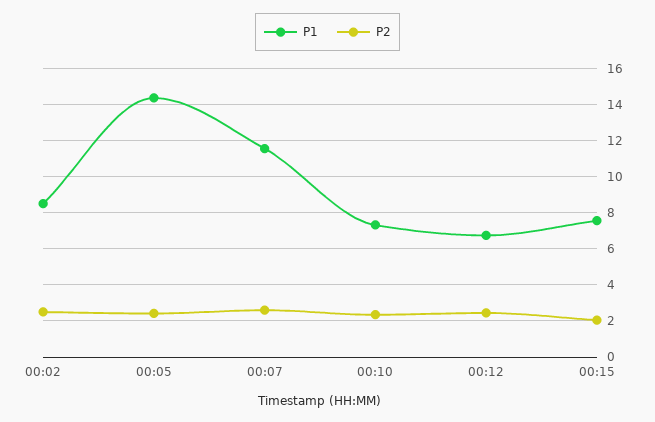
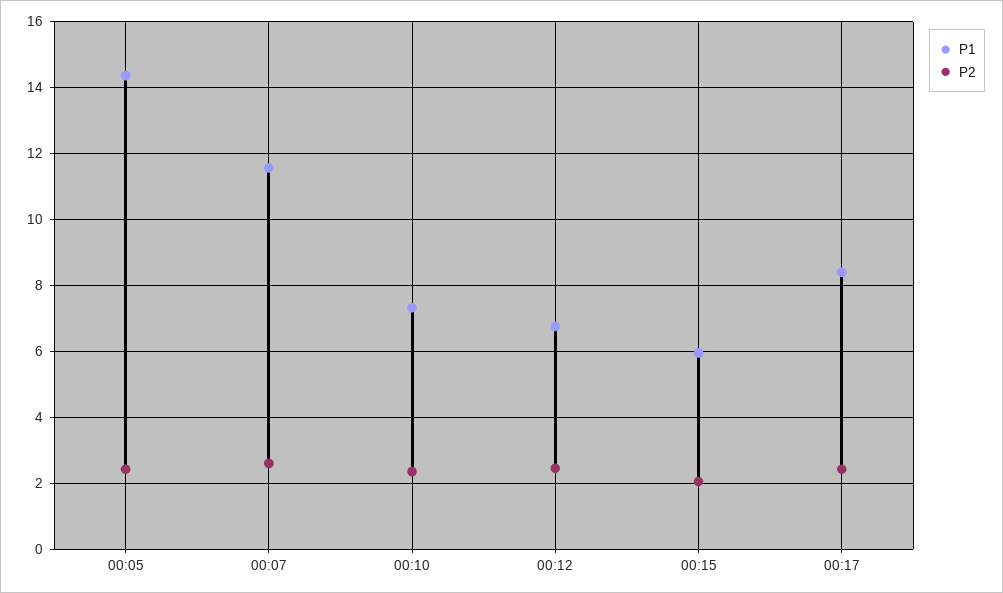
P1, 00:02: 8.5 -> none
P2, 00:02: 2.5 -> none
P1, 00:15: 7.5 -> 6
P1, 00:17: none -> 8.4
P2, 00:17: none -> 2.4

